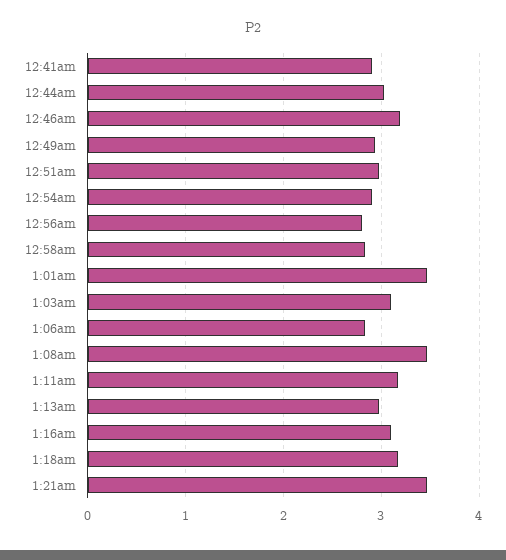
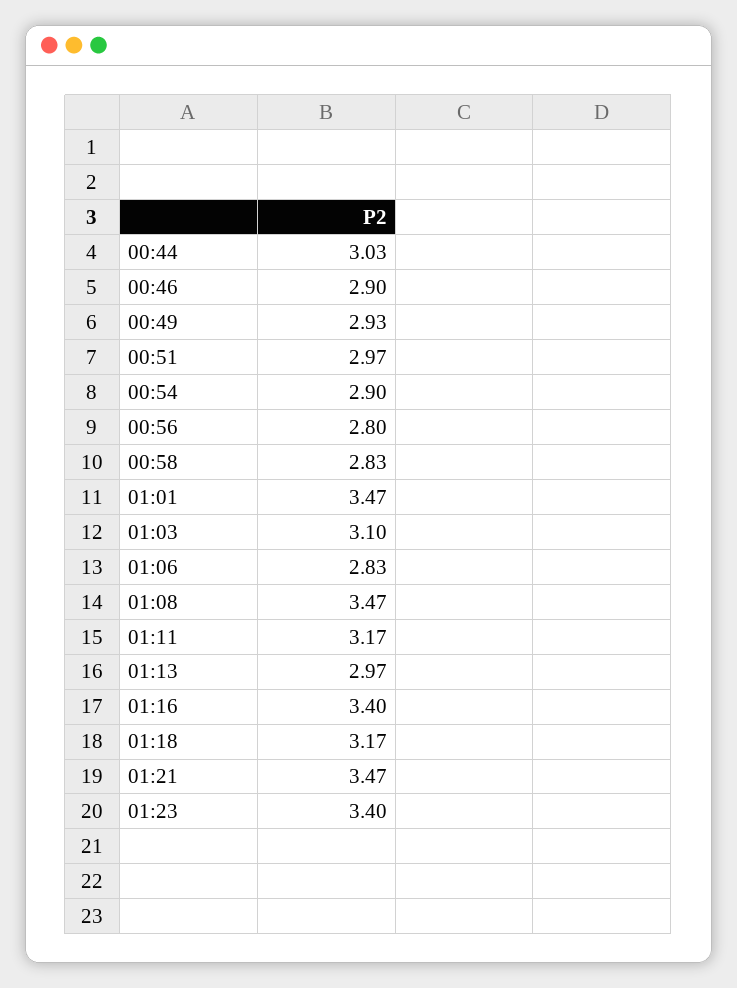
12:41am: 2.9 -> none
12:46am: 3.2 -> 2.9
1:16am: 3.1 -> 3.4
01:23: none -> 3.4

